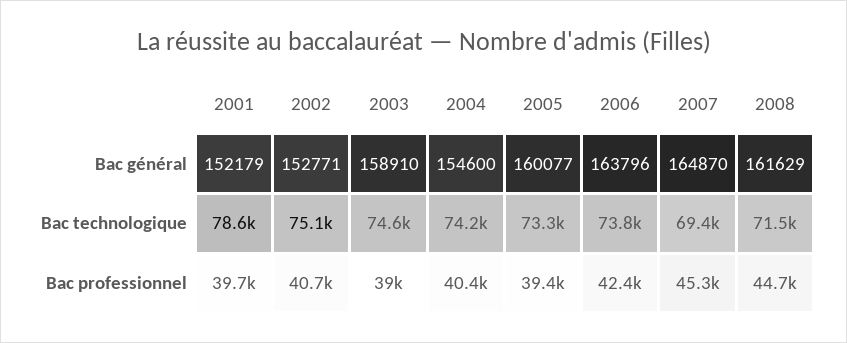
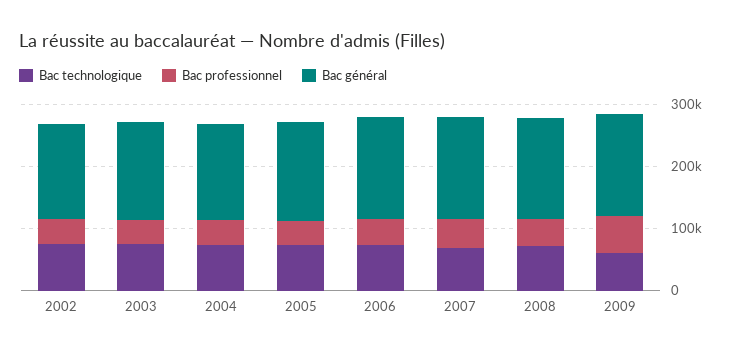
Bac général, 2001: 152179 -> none
Bac technologique, 2001: 78600 -> none
Bac professionnel, 2001: 39700 -> none
Bac technologique, 2009: none -> 60000
Bac professionnel, 2009: none -> 60000
Bac général, 2009: none -> 160000

